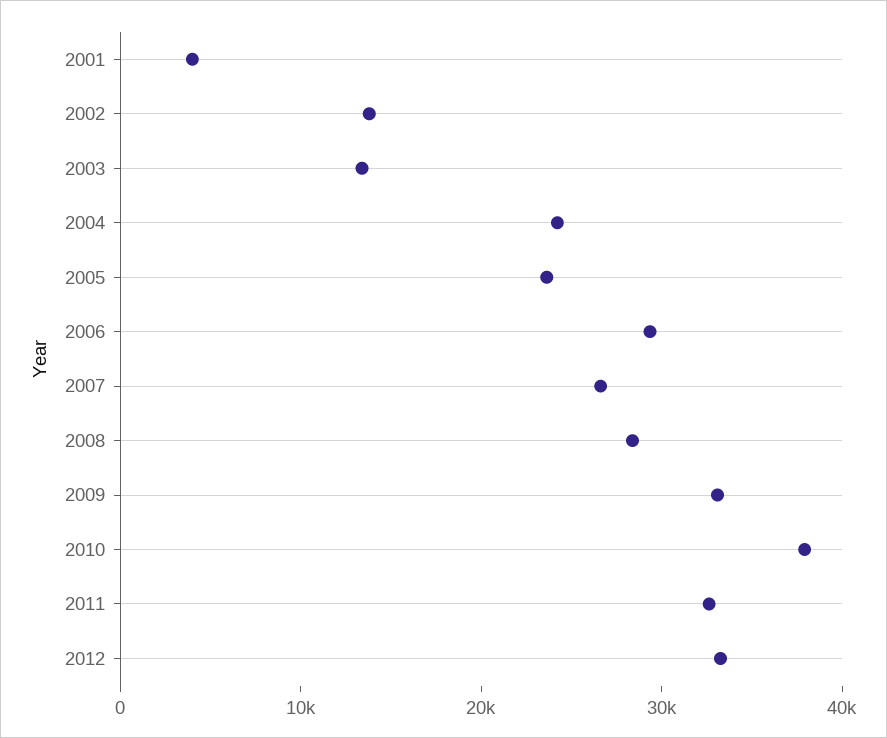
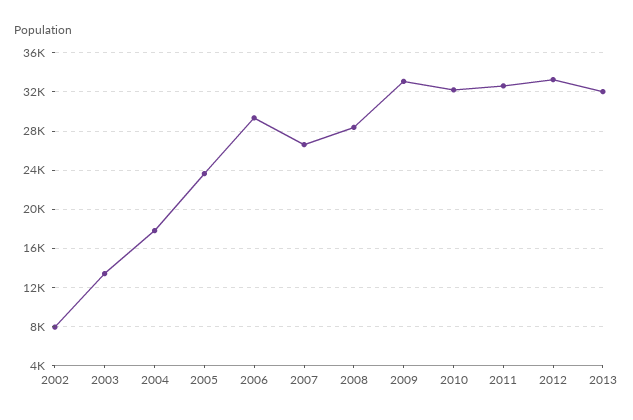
2001: 4000 -> none
2002: 14000 -> 8000
2004: 24000 -> 18000
2010: 38000 -> 32000
2013: none -> 32000

